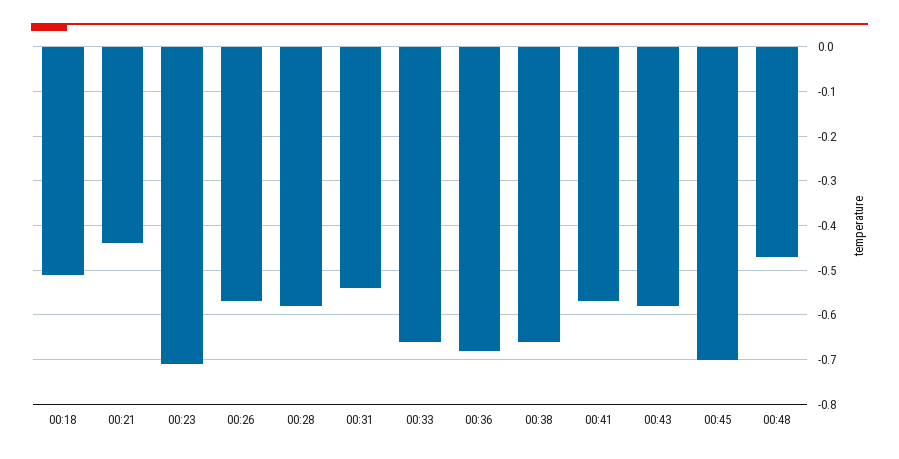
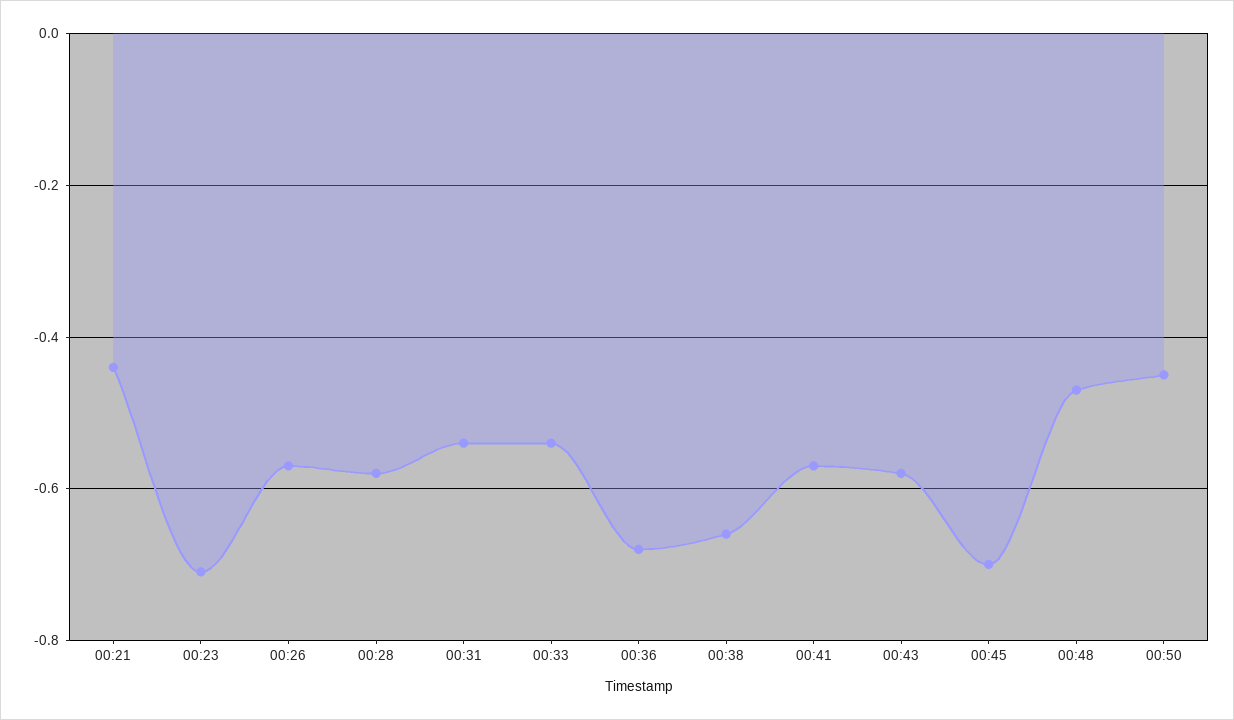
00:18: -0.5 -> none
00:33: -0.65 -> -0.55
00:50: none -> -0.45

